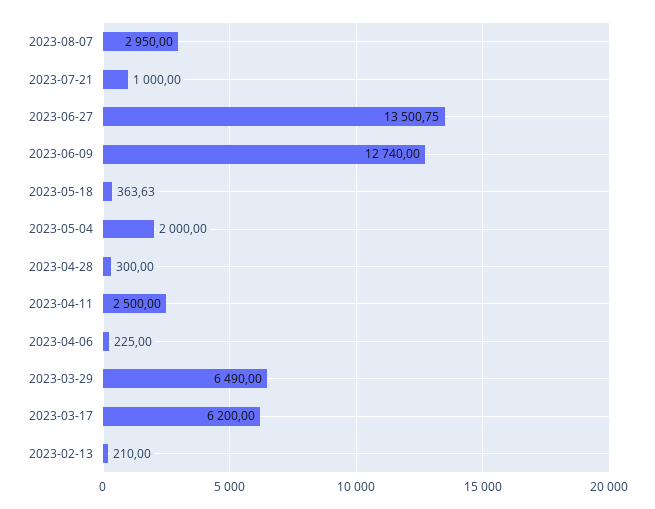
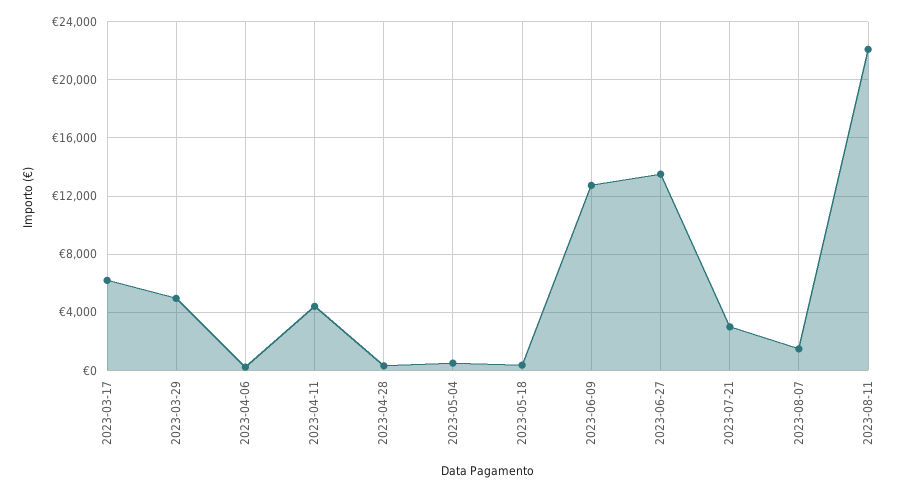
2023-08-07: 2950 -> 1500
2023-07-21: 1000 -> 3000
2023-05-04: 2000 -> 500
2023-04-11: 2500 -> 4500
2023-03-29: 6490 -> 5000
2023-02-13: 210 -> none
2023-08-11: none -> 22000

